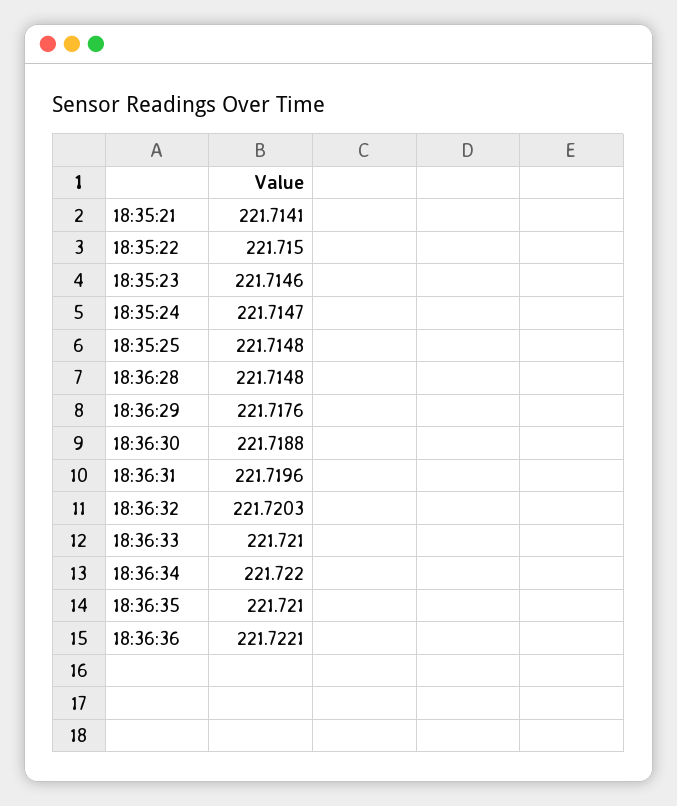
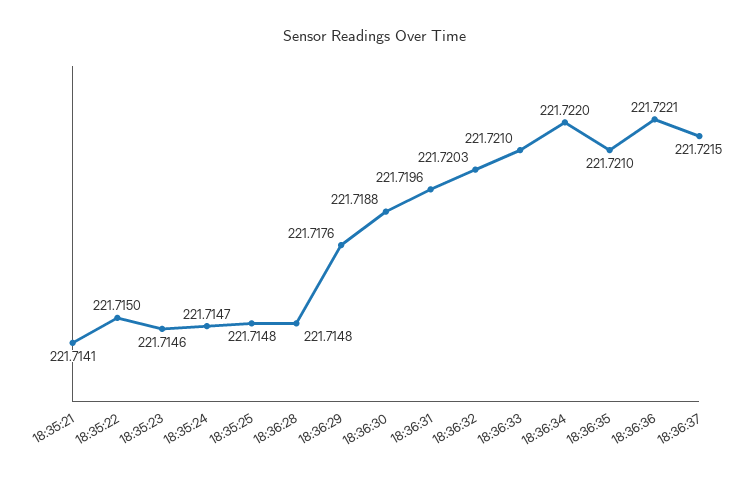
18:36:37: none -> 221.7215

